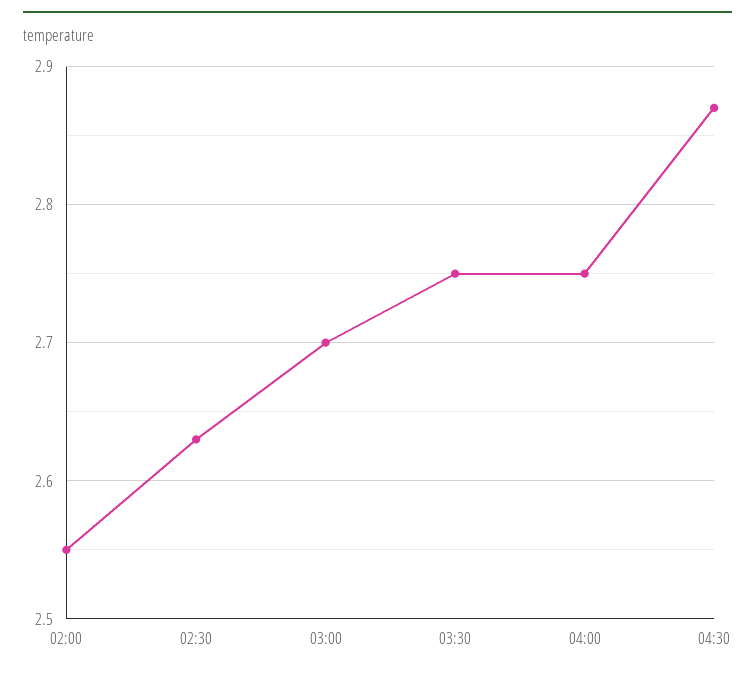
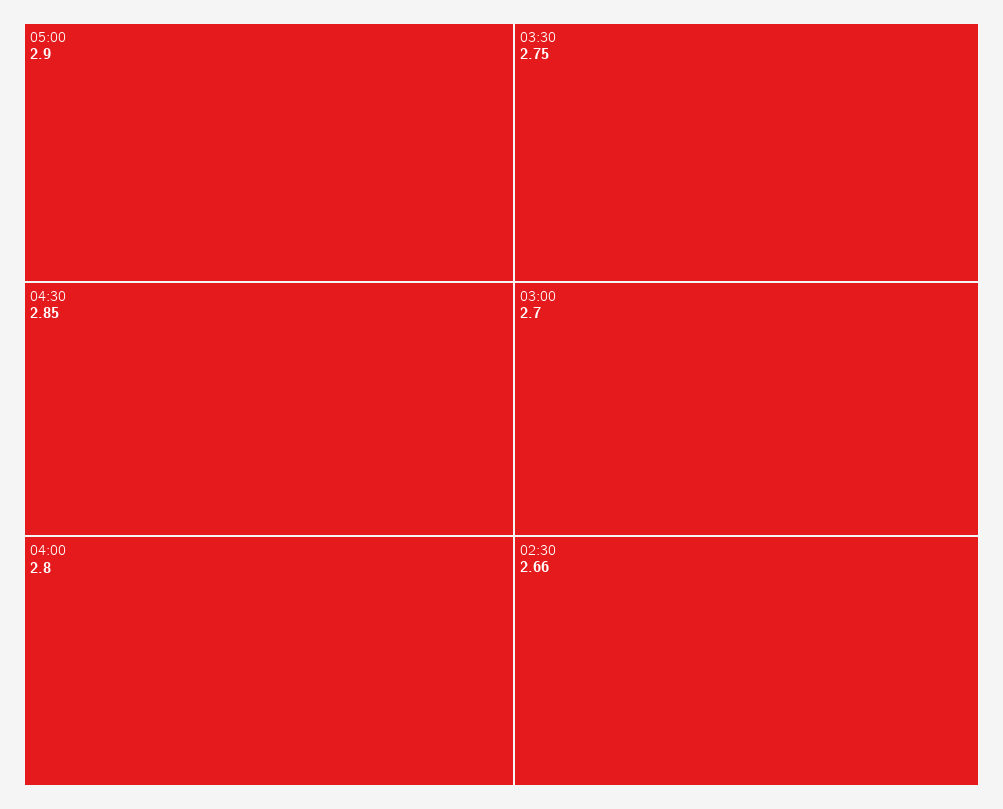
02:00: 2.55 -> none
02:30: 2.63 -> 2.66
04:00: 2.75 -> 2.8
04:30: 2.87 -> 2.85
05:00: none -> 2.9

